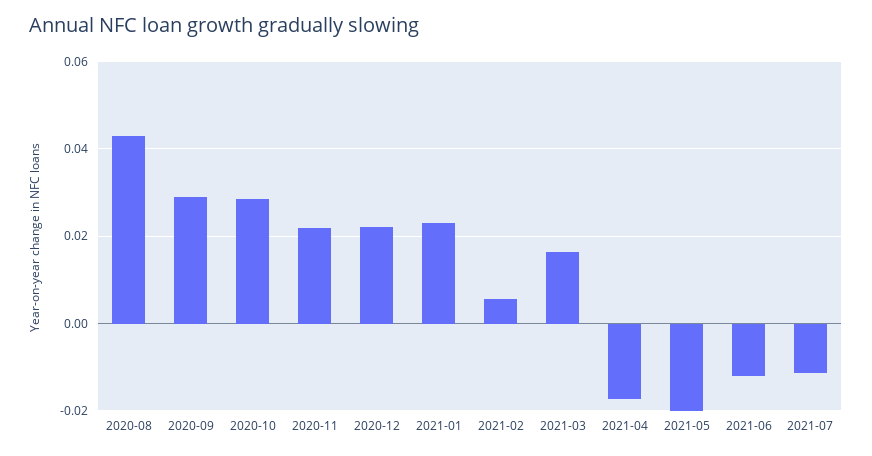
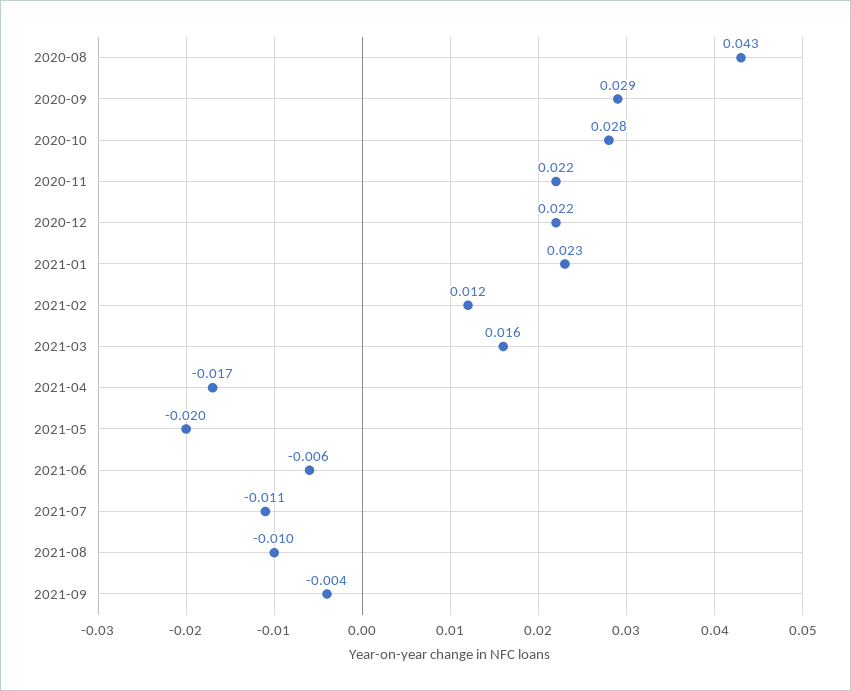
2021-02: 0.006 -> 0.012
2021-06: -0.012 -> -0.006
2021-08: none -> -0.01
2021-09: none -> -0.004

